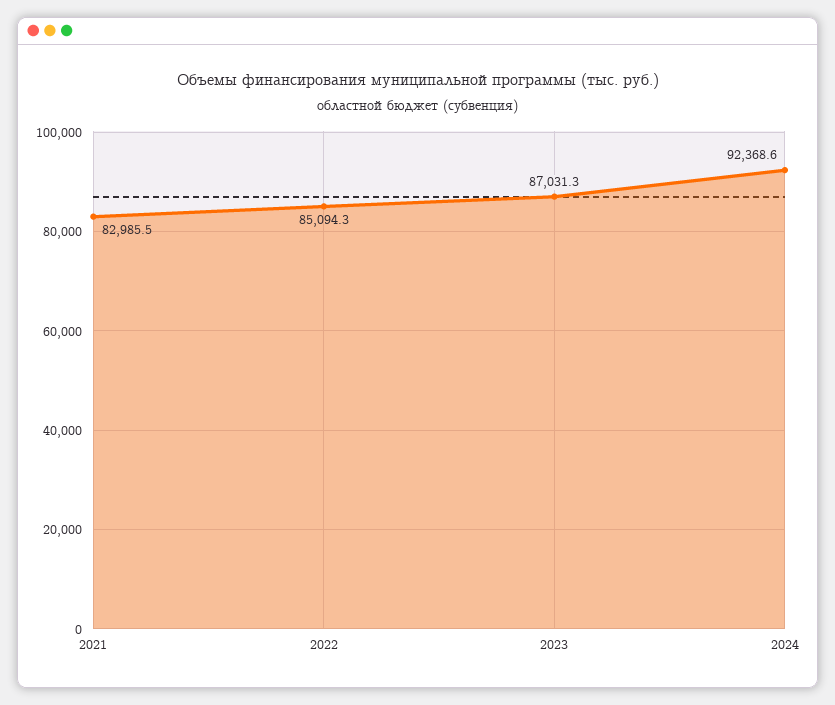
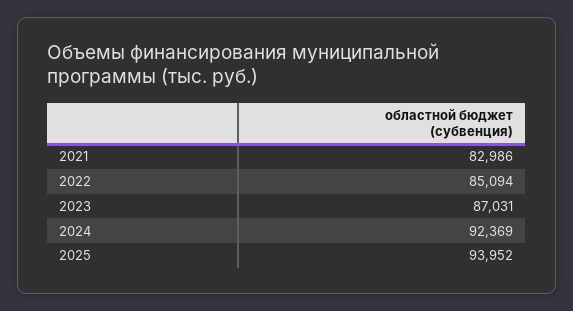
2025: none -> 93952

